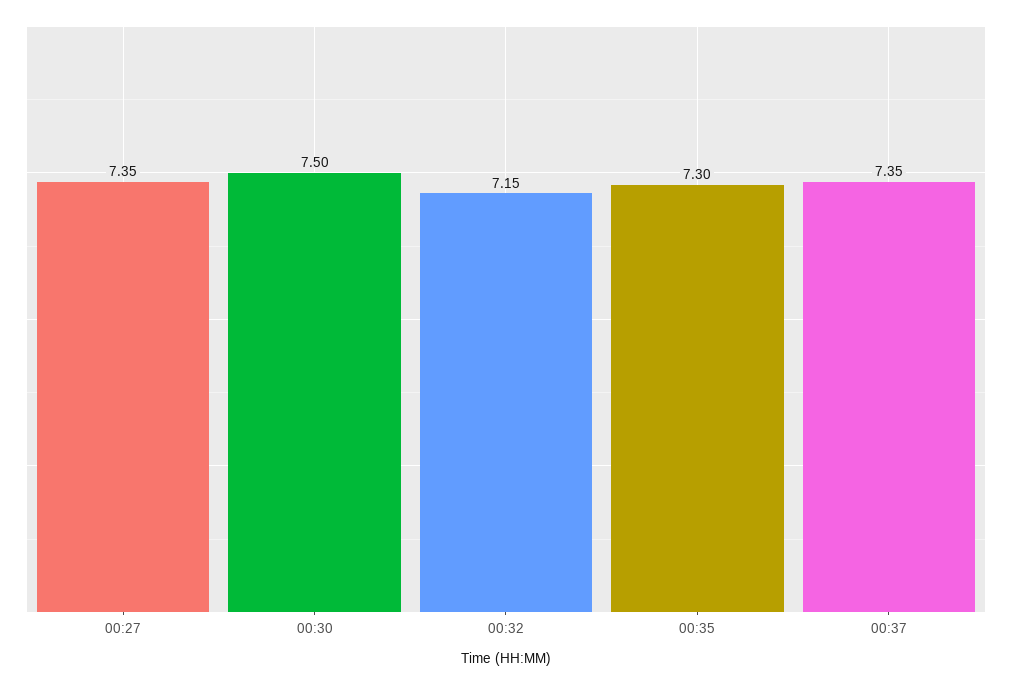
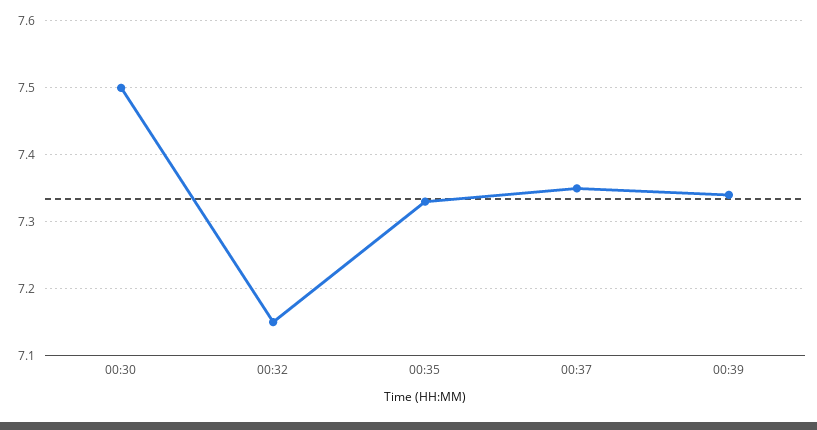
00:27: 7.35 -> none
00:35: 7.3 -> 7.33
00:39: none -> 7.34

